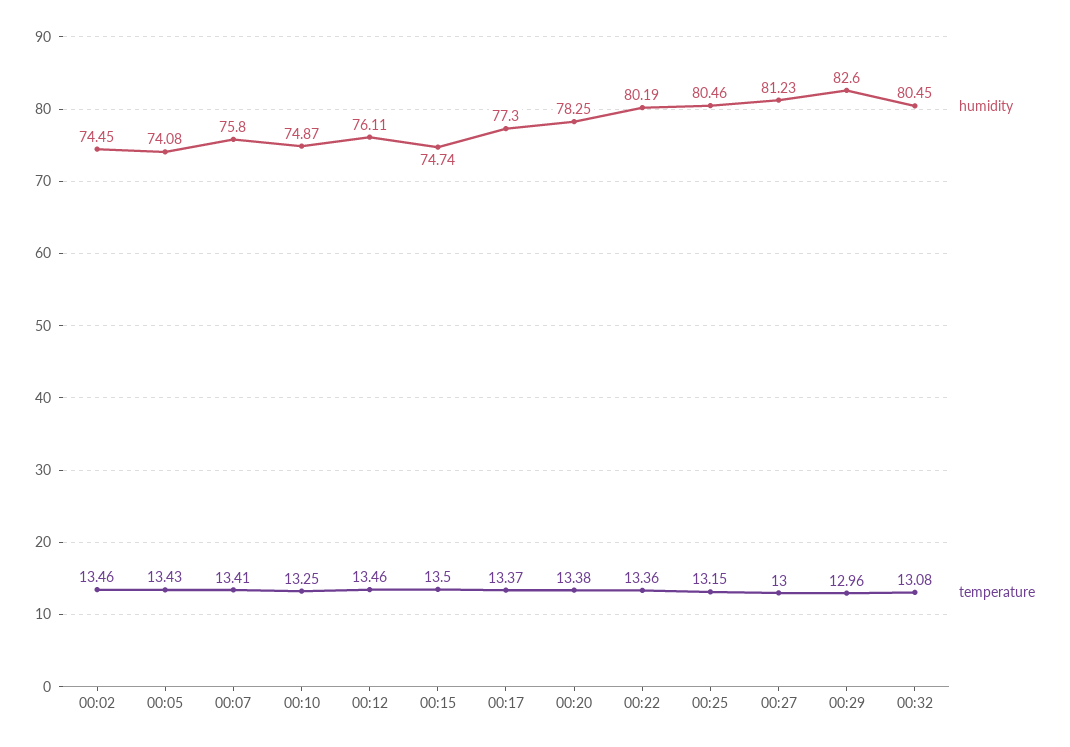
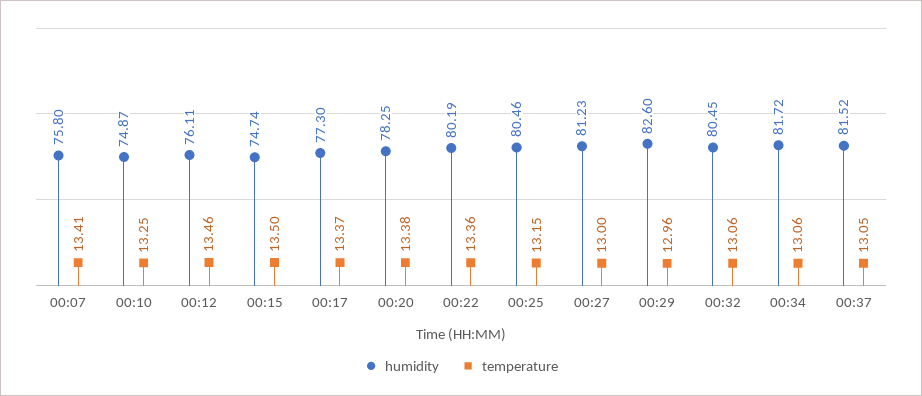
humidity, 00:02: 74.45 -> none
temperature, 00:02: 13.46 -> none
humidity, 00:05: 74.08 -> none
temperature, 00:05: 13.43 -> none
temperature, 00:32: 13.08 -> 13.06
humidity, 00:34: none -> 81.72
temperature, 00:34: none -> 13.06
humidity, 00:37: none -> 81.52
temperature, 00:37: none -> 13.05

